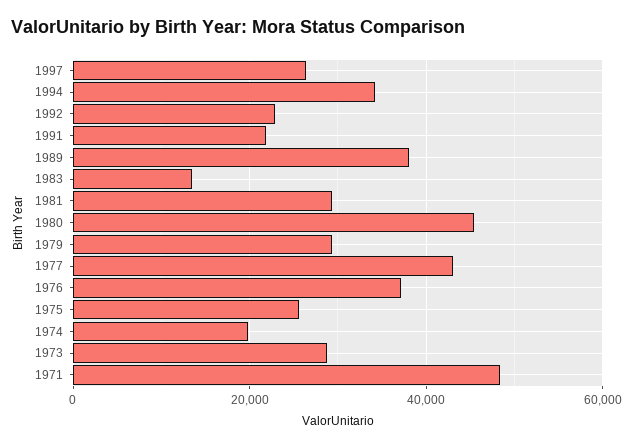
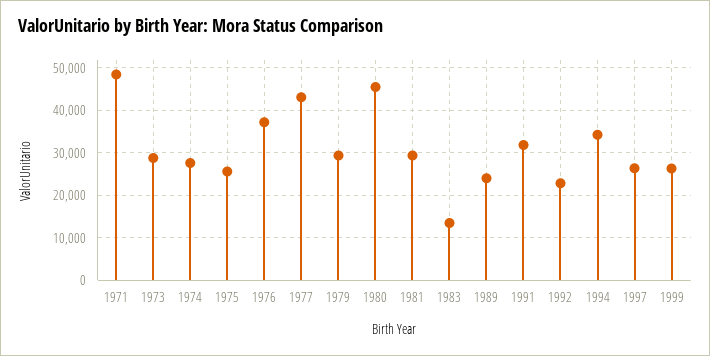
1991: 22000 -> 32000
1989: 38000 -> 24000
1974: 20000 -> 28000
1999: none -> 26000

